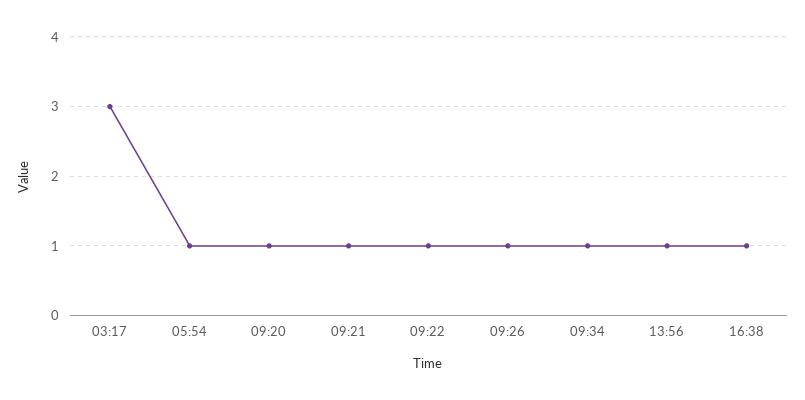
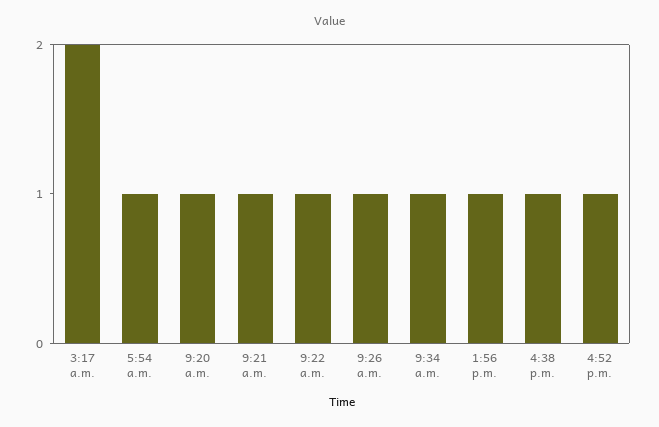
03:17: 3 -> 2
4:52 p.m.: none -> 1

